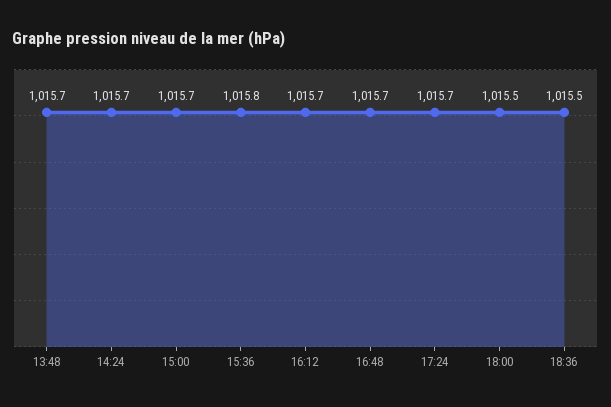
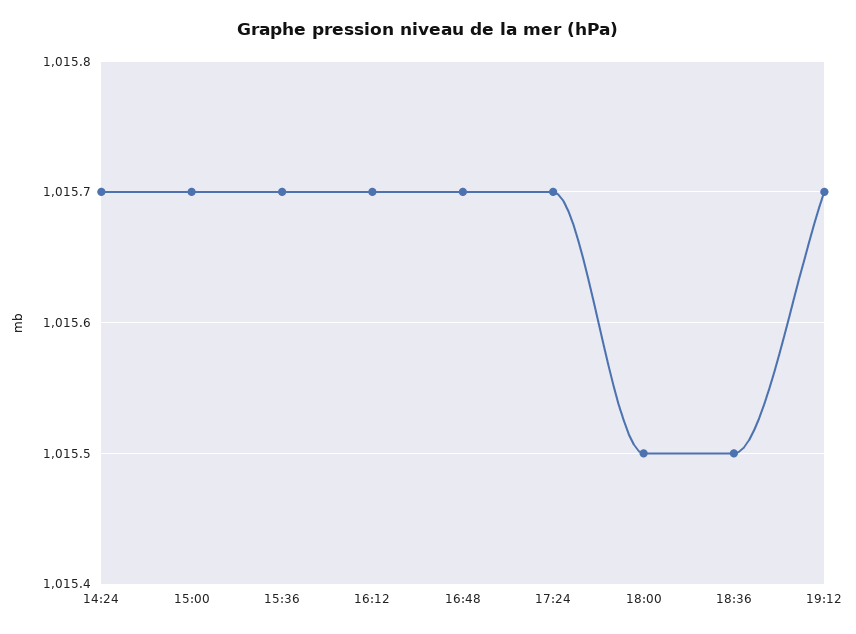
13:48: 1015.7 -> none
15:36: 1015.8 -> 1015.7
19:12: none -> 1015.7

